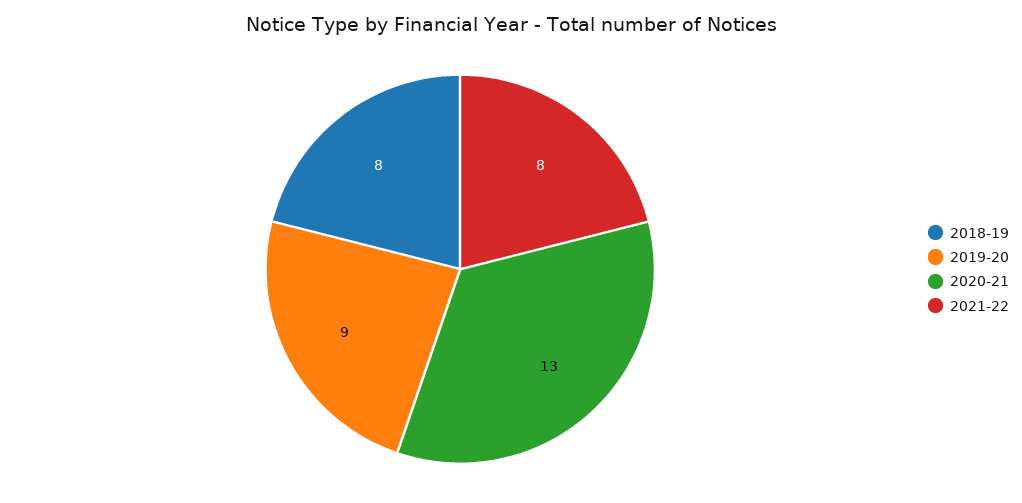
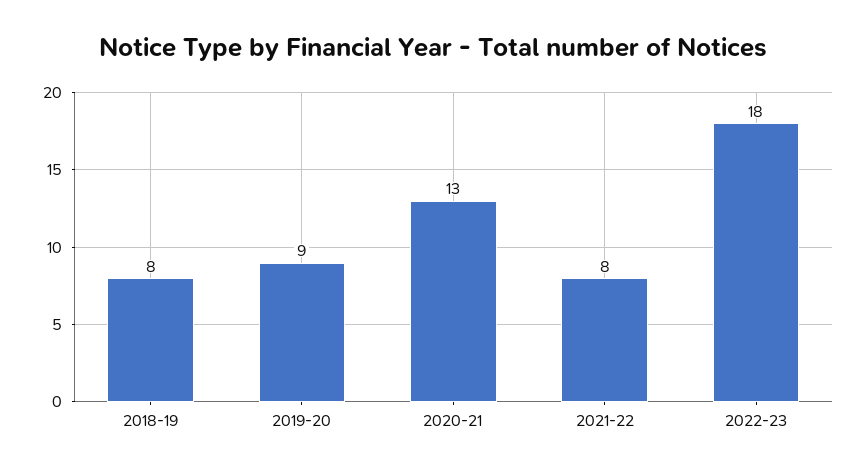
2022-23: none -> 18

